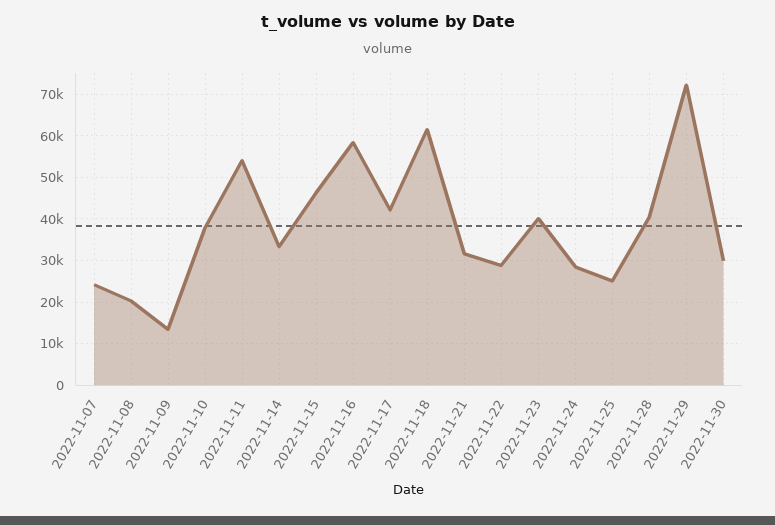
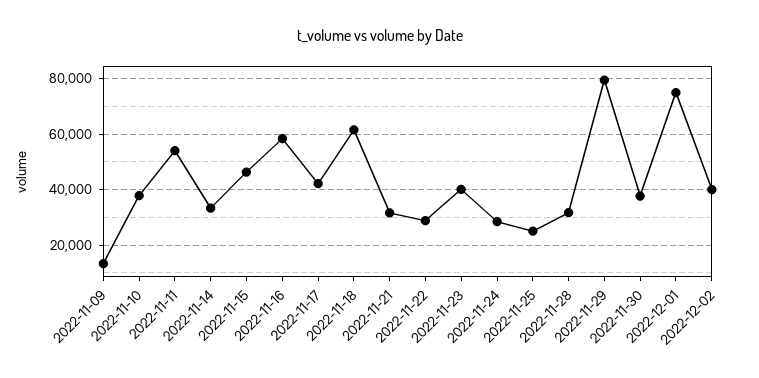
2022-11-07: 24000 -> none
2022-11-08: 20000 -> none
2022-11-28: 40000 -> 32500
2022-11-29: 72000 -> 80000
2022-11-30: 30000 -> 37500
2022-12-01: none -> 75000
2022-12-02: none -> 40000

